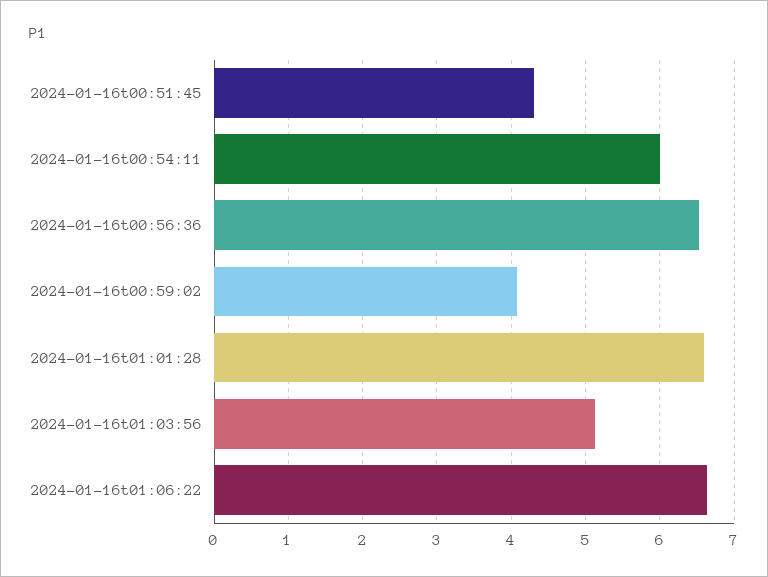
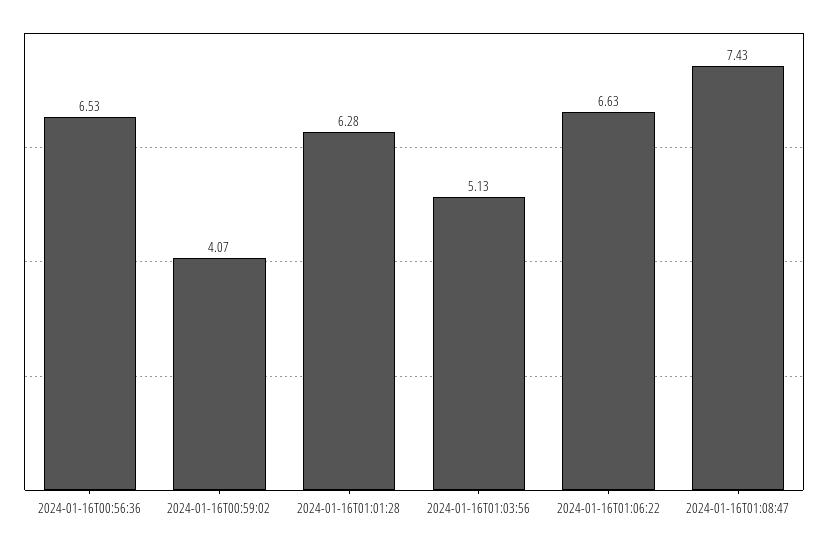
2024-01-16t00:51:45: 4.3 -> none
2024-01-16t00:54:11: 6 -> none
2024-01-16t01:01:28: 6.6 -> 6.28
2024-01-16T01:08:47: none -> 7.43

